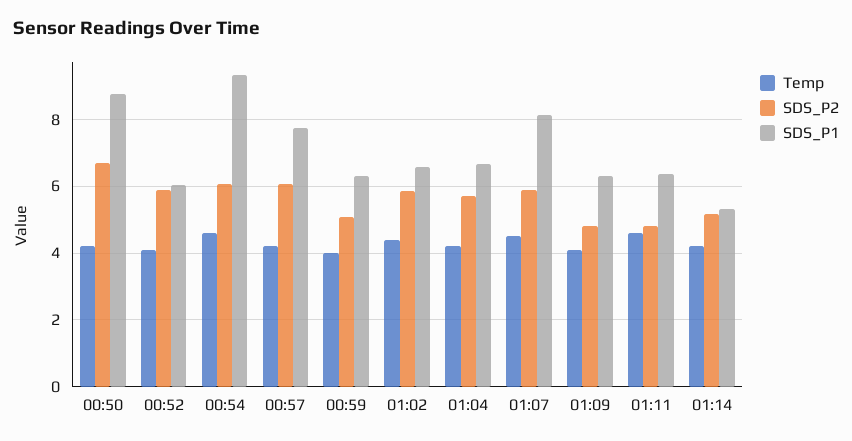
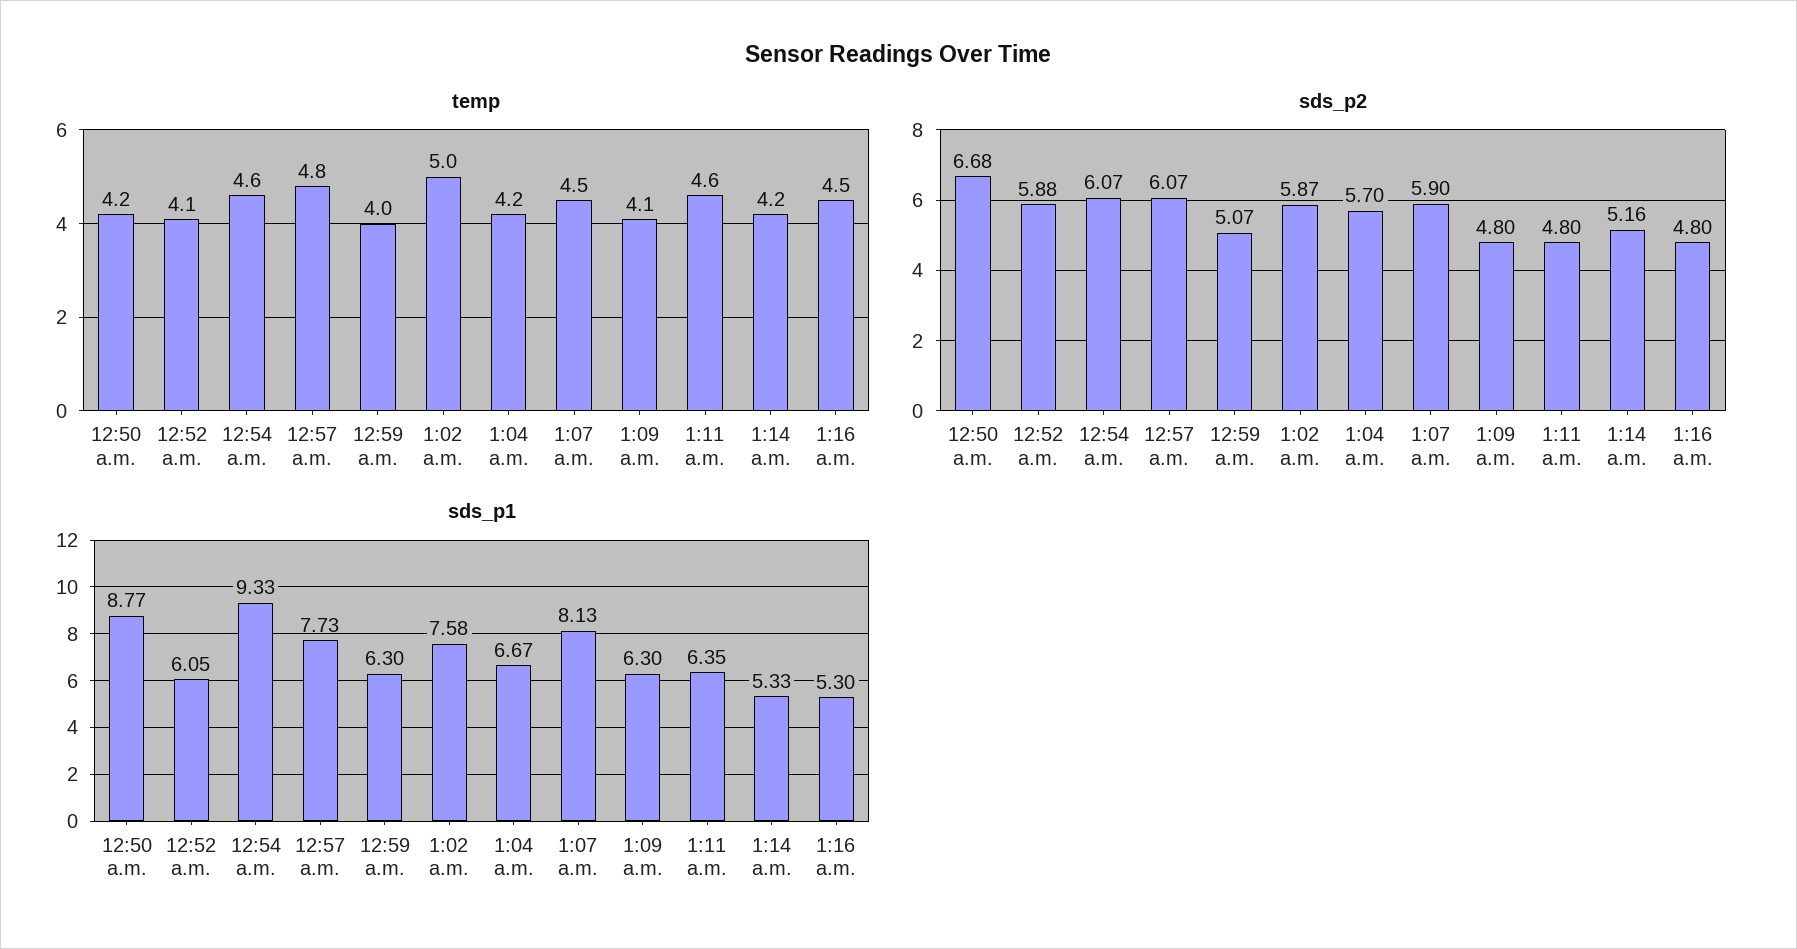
Temp, 00:57: 4.2 -> 4.8
Temp, 01:02: 4.4 -> 5
SDS_P1, 01:02: 6.6 -> 7.58
Temp, 1:16 a.m.: none -> 4.5
SDS_P2, 1:16 a.m.: none -> 4.8
SDS_P1, 1:16 a.m.: none -> 5.3

